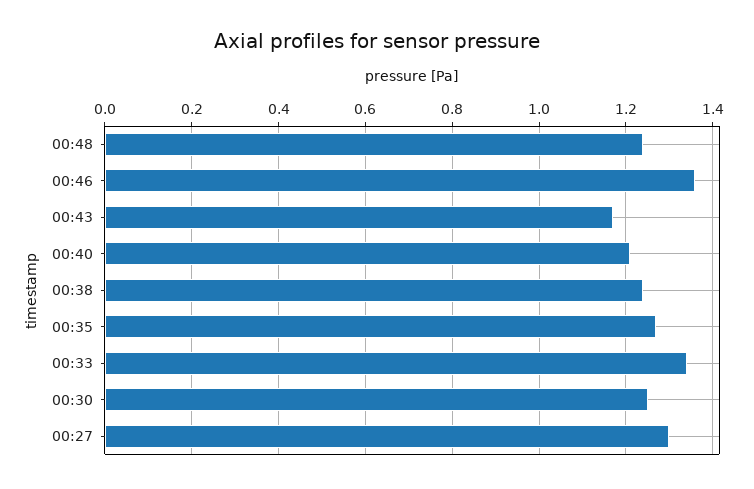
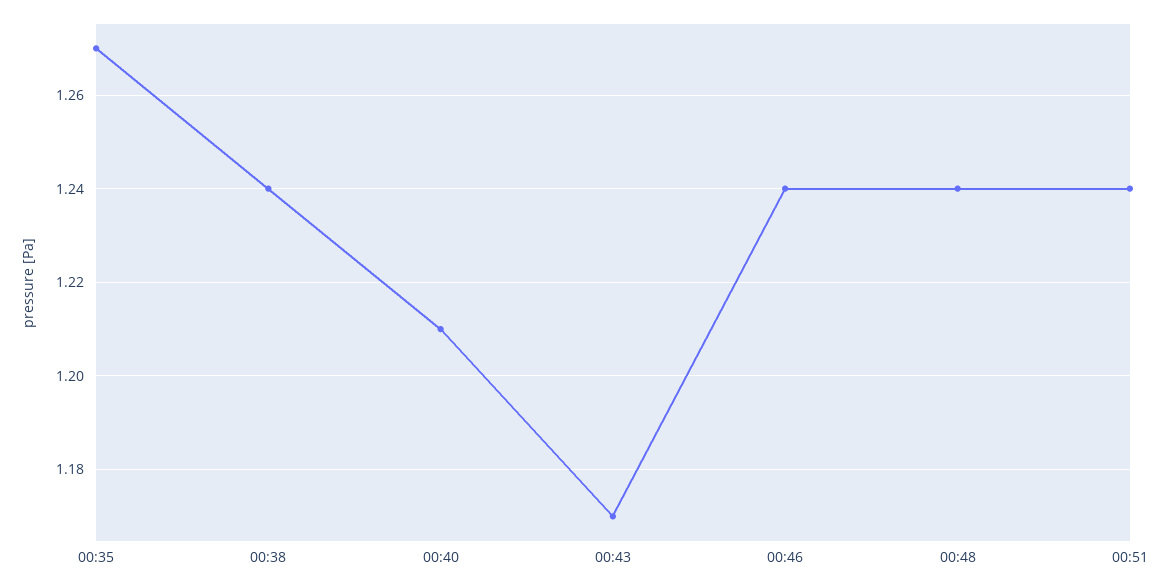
00:46: 1.35 -> 1.24
00:33: 1.35 -> none
00:30: 1.25 -> none
00:27: 1.3 -> none
00:51: none -> 1.24

